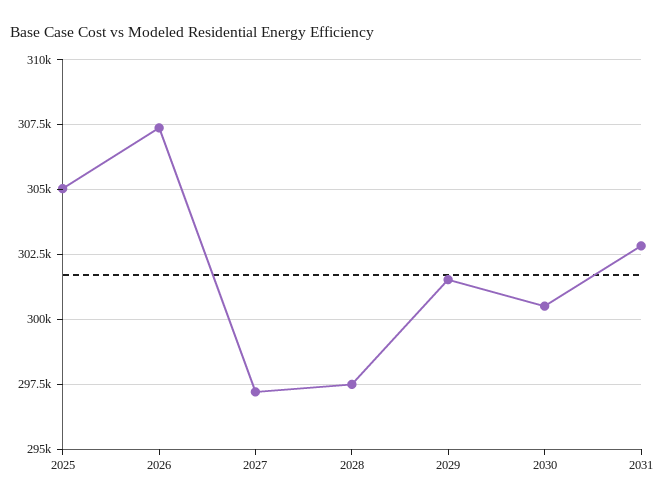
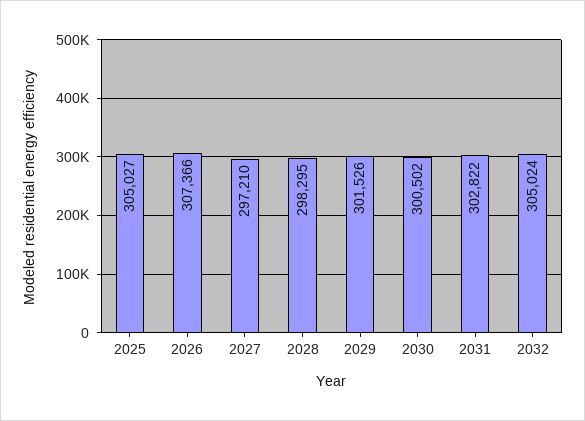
2028: 297500 -> 298295
2032: none -> 305024

